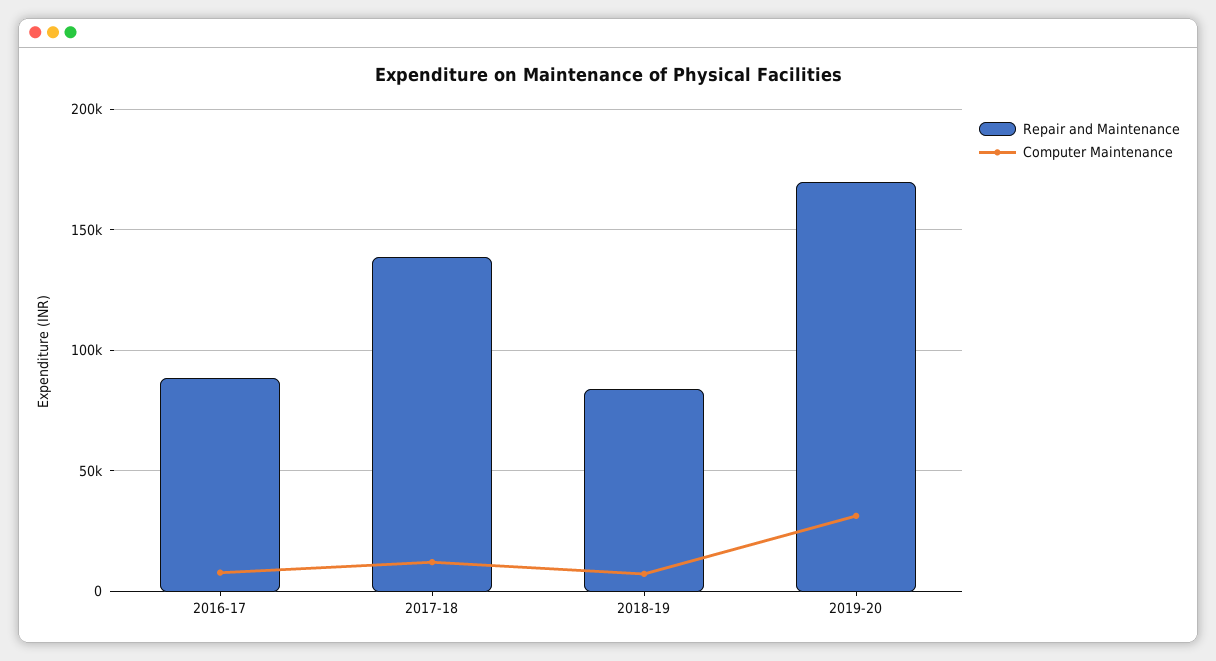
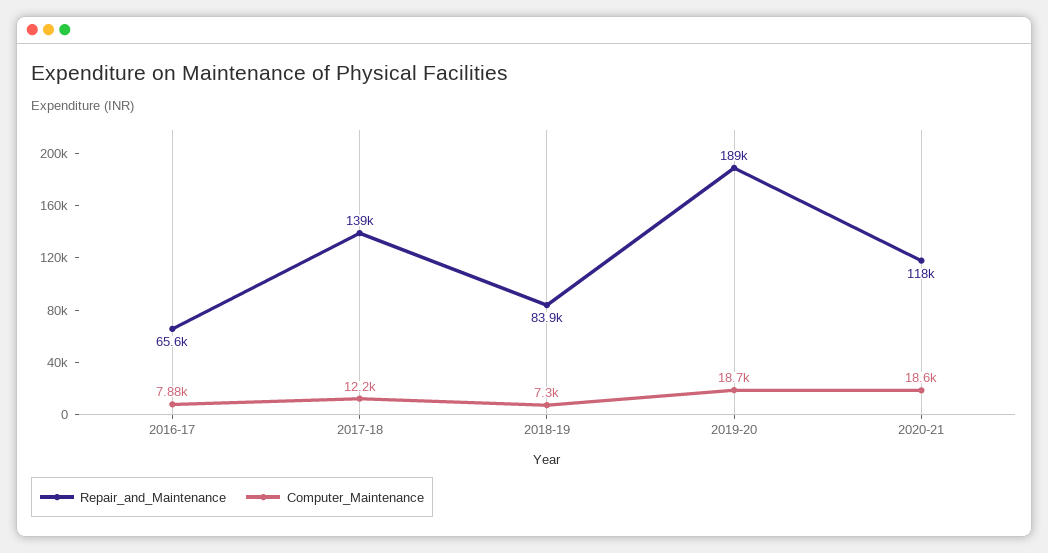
Repair and Maintenance, 2016-17: 90000 -> 65600
Repair and Maintenance, 2019-20: 170000 -> 189000
Computer Maintenance, 2019-20: 30000 -> 18700
Repair and Maintenance, 2020-21: none -> 118000
Computer Maintenance, 2020-21: none -> 18600

